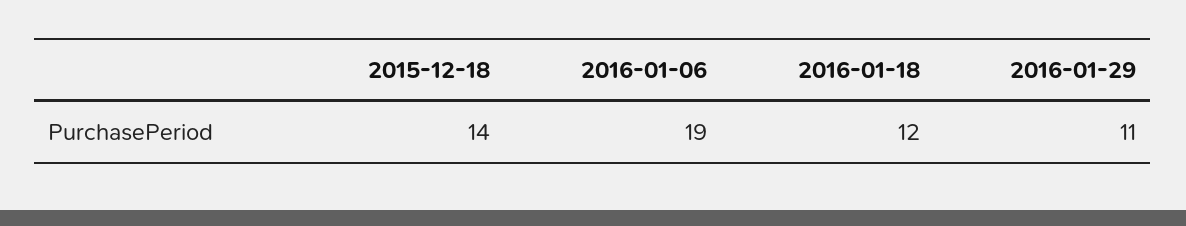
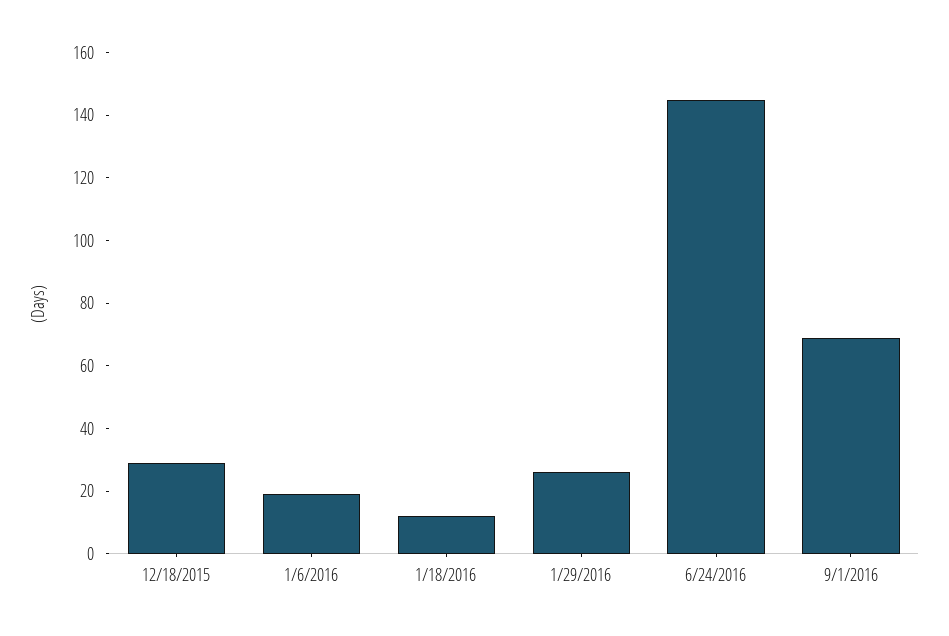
2015-12-18: 14 -> 30
2016-01-29: 11 -> 25
6/24/2016: none -> 145
9/1/2016: none -> 70

